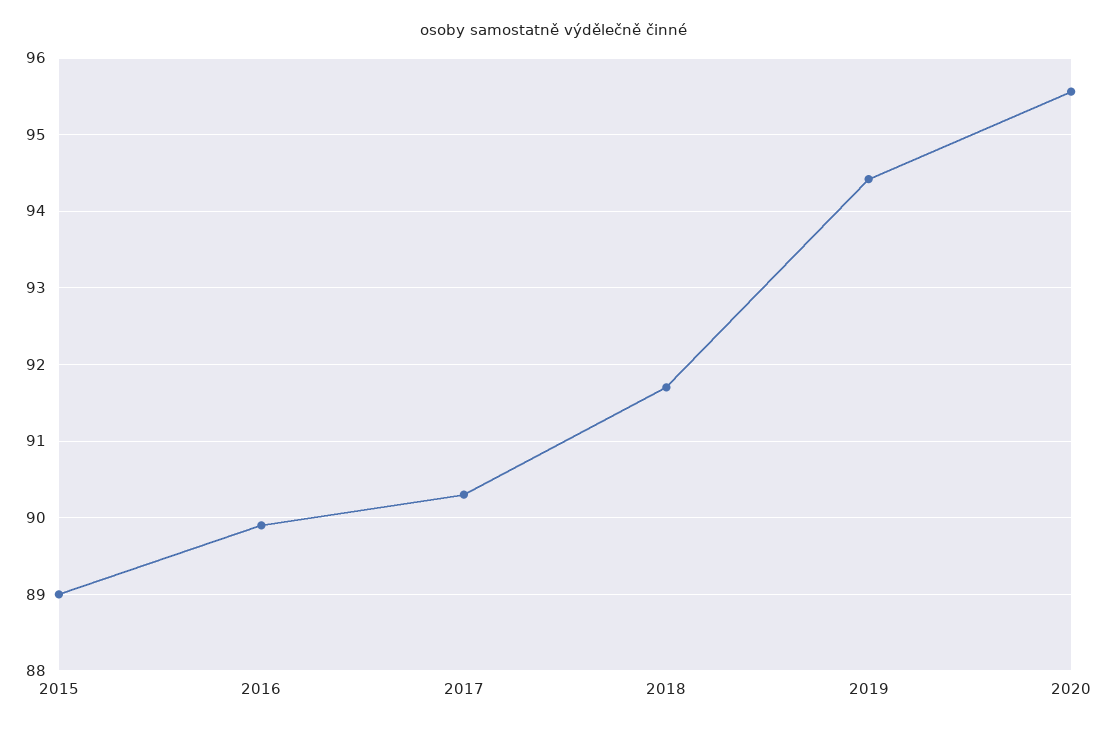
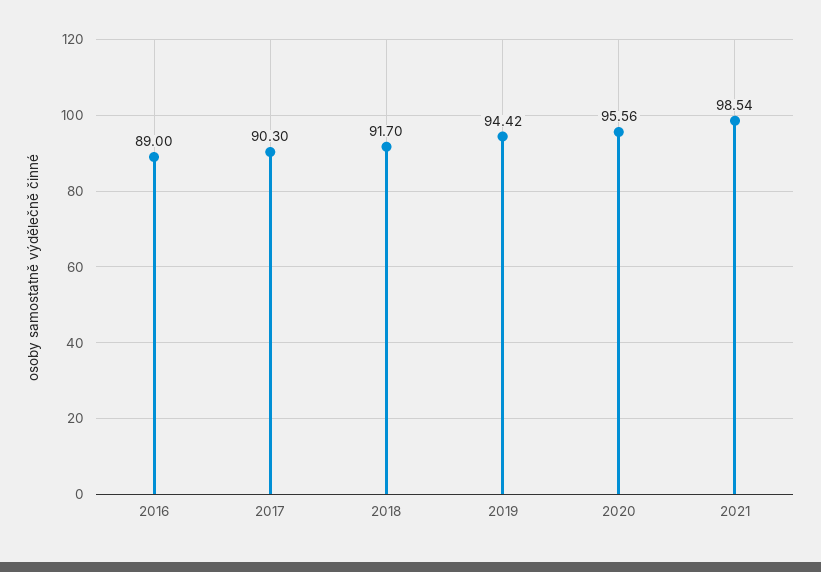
2015: 89 -> none
2016: 89.9 -> 89
2021: none -> 98.54

